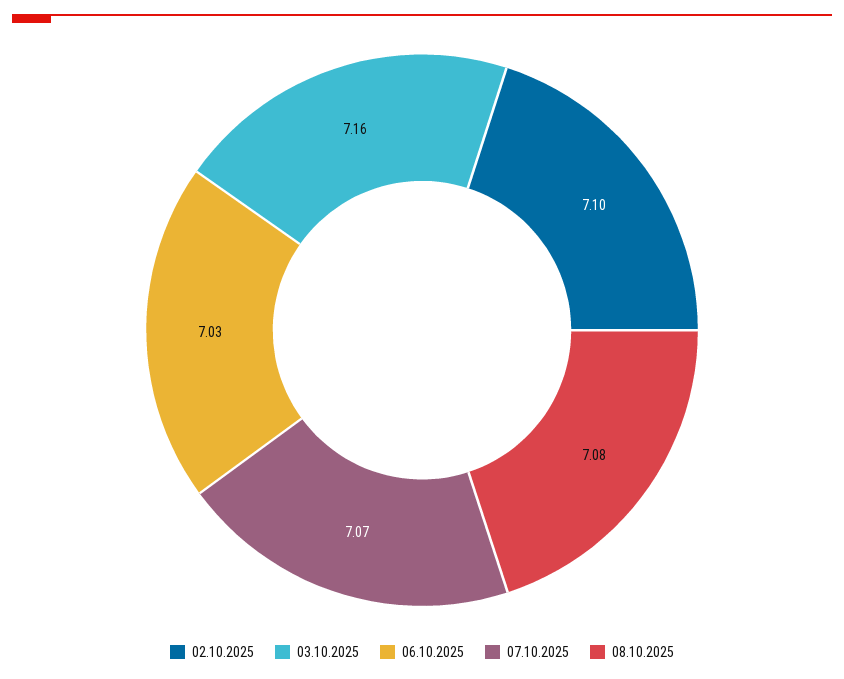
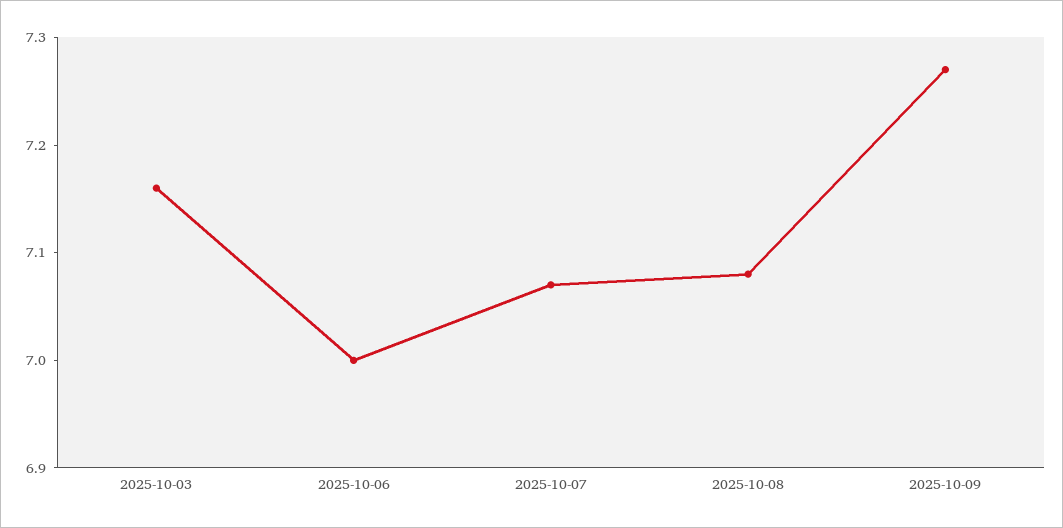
02.10.2025: 7.1 -> none
06.10.2025: 7.03 -> 7
2025-10-09: none -> 7.27

